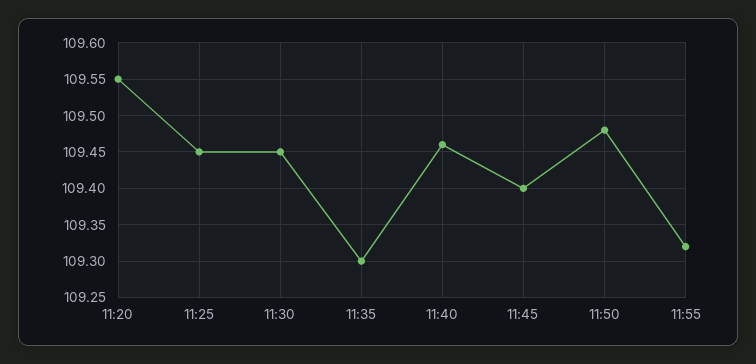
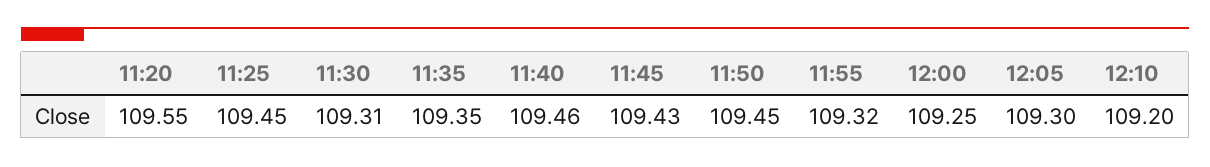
11:30: 109.45 -> 109.31
11:35: 109.3 -> 109.35
11:45: 109.4 -> 109.43
11:50: 109.48 -> 109.45
12:00: none -> 109.25
12:05: none -> 109.3
12:10: none -> 109.2

